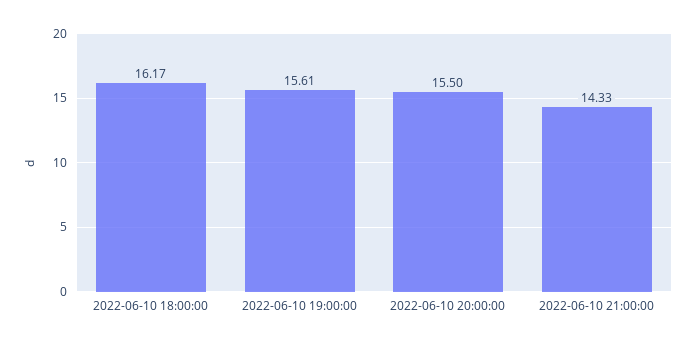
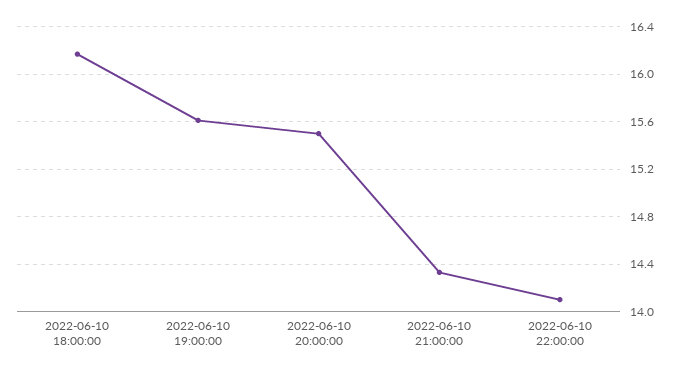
2022-06-10 22:00:00: none -> 14.1

